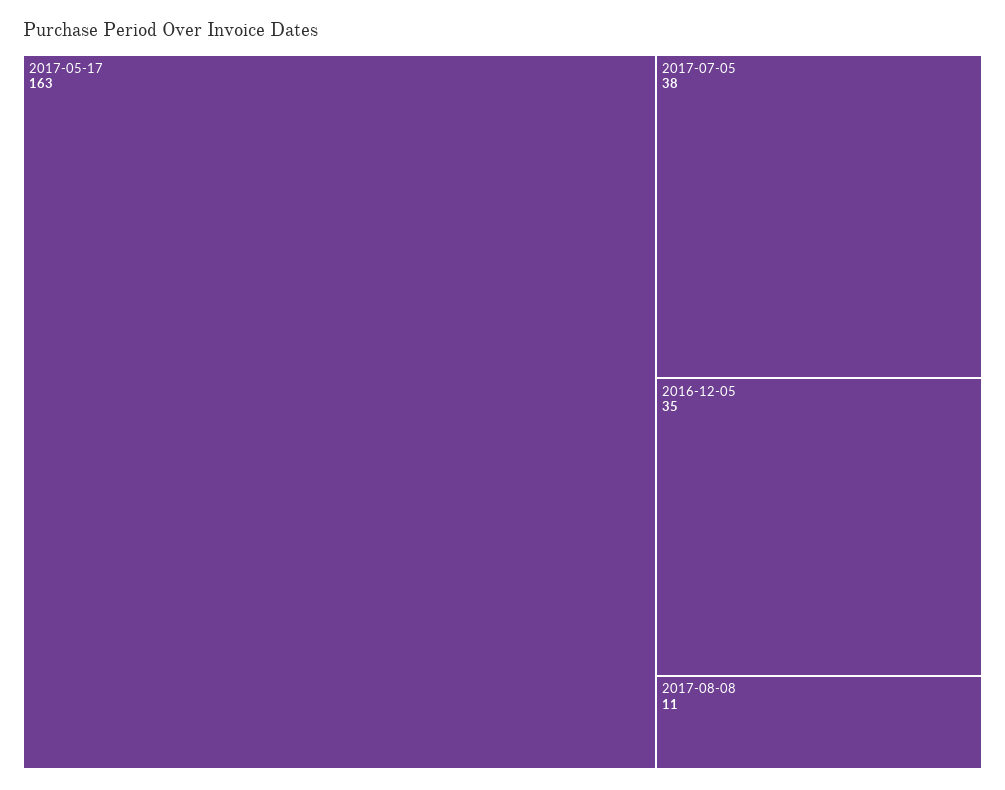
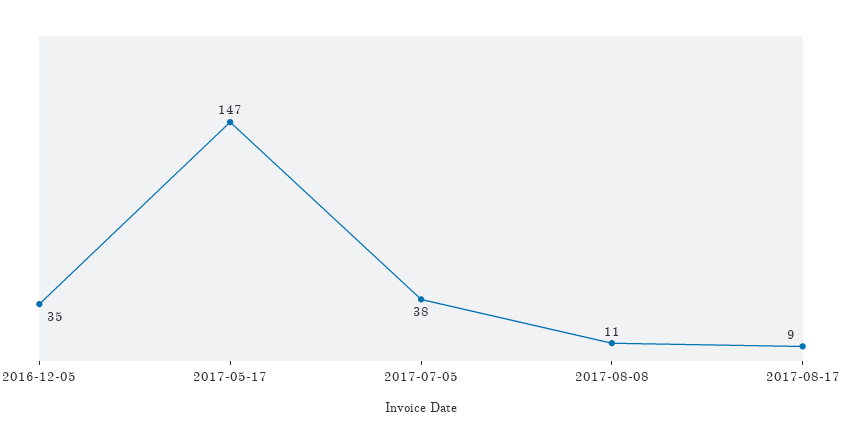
2017-05-17: 163 -> 147
2017-08-17: none -> 9

